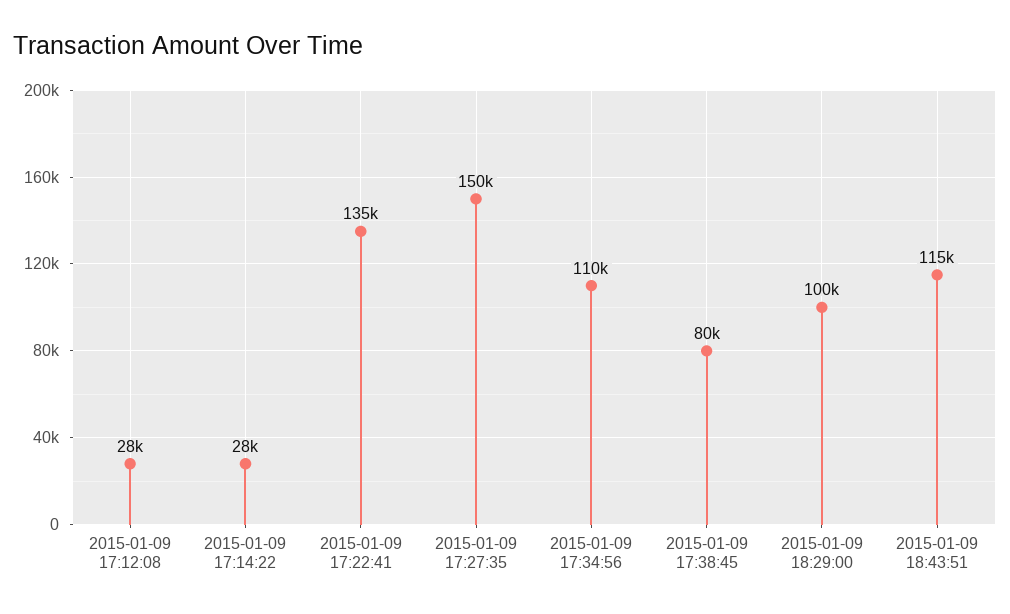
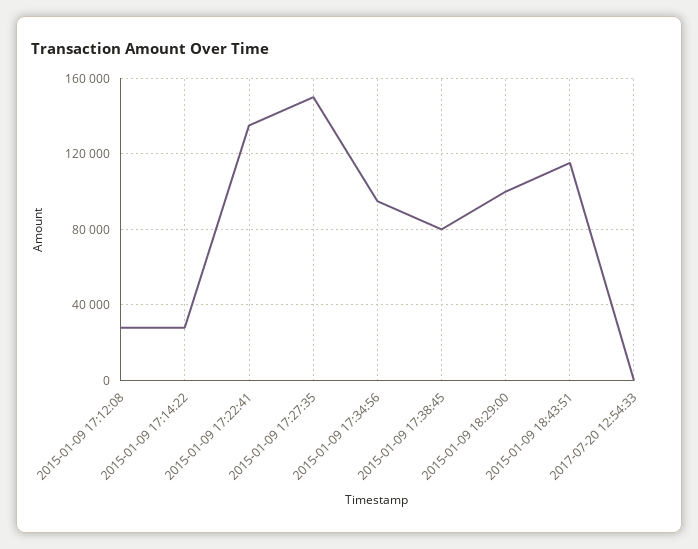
2015-01-09 17:34:56: 110000 -> 95000
2017-07-20 12:54:33: none -> 0

